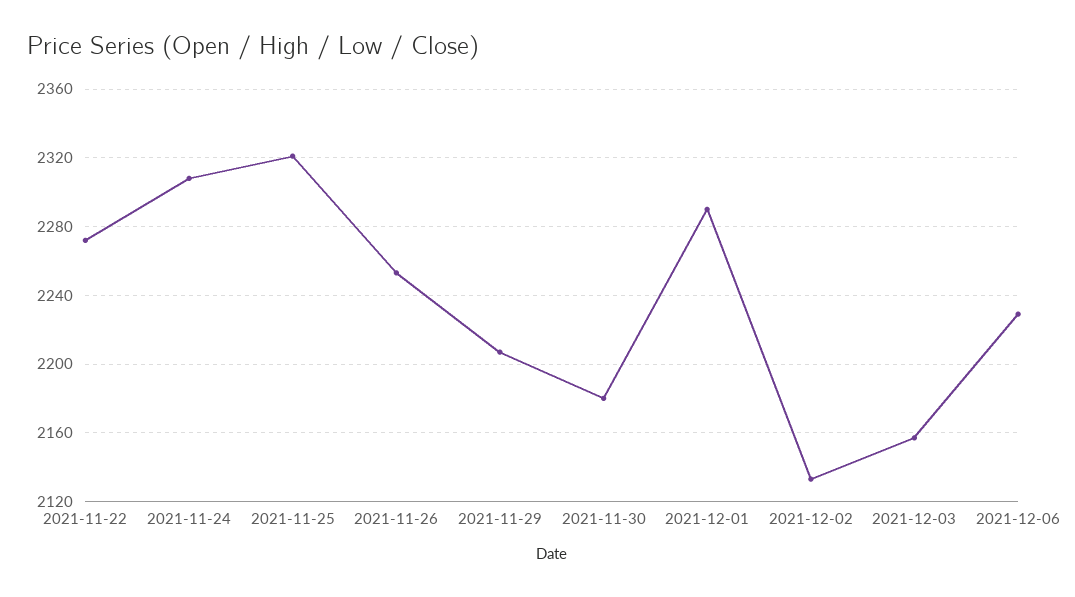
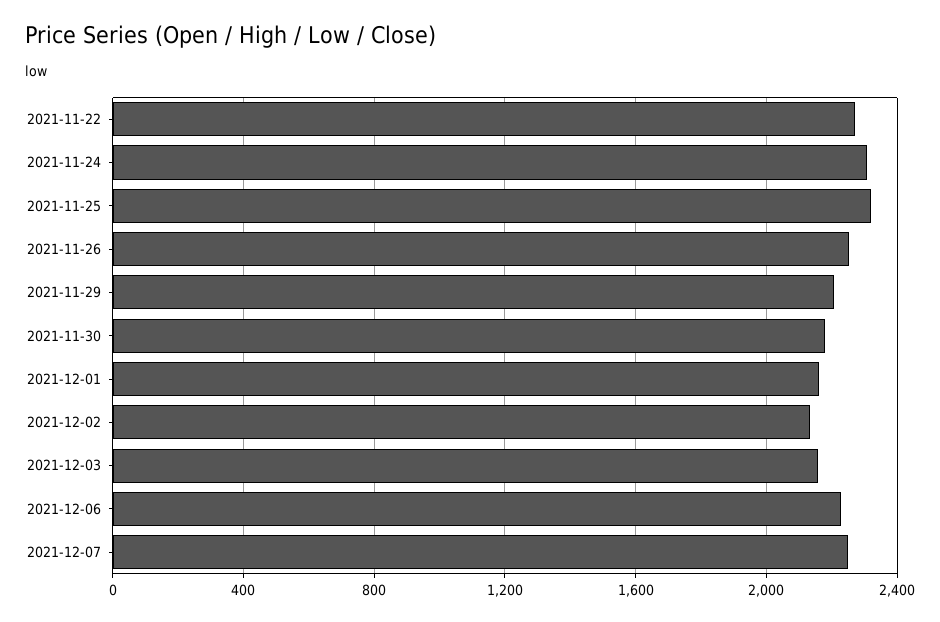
2021-12-01: 2290 -> 2150
2021-12-07: none -> 2250

